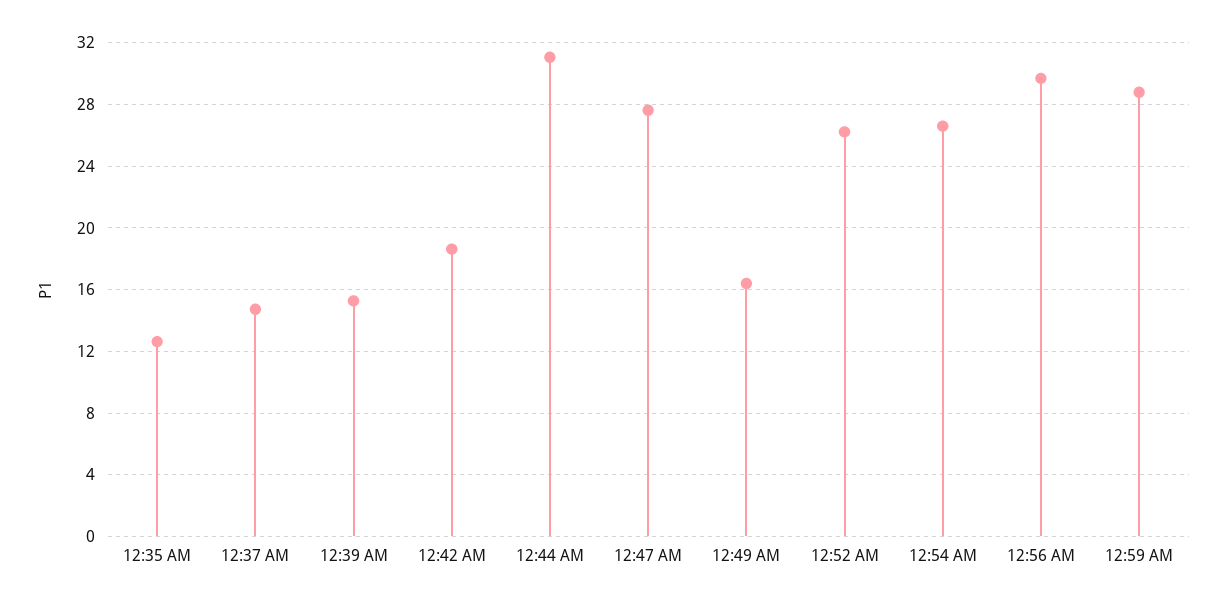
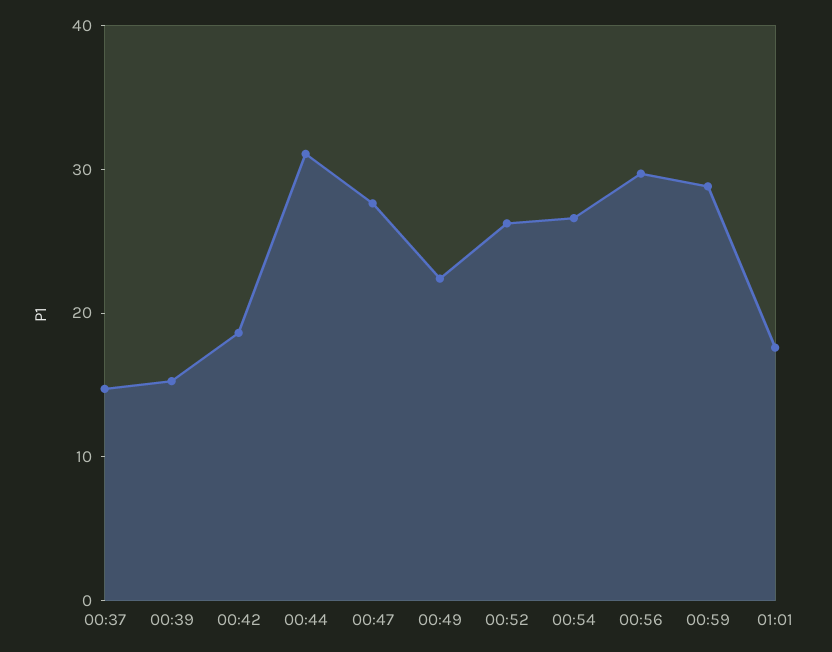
12:35 AM: 12.5 -> none
12:49 AM: 16.5 -> 22
01:01: none -> 18

